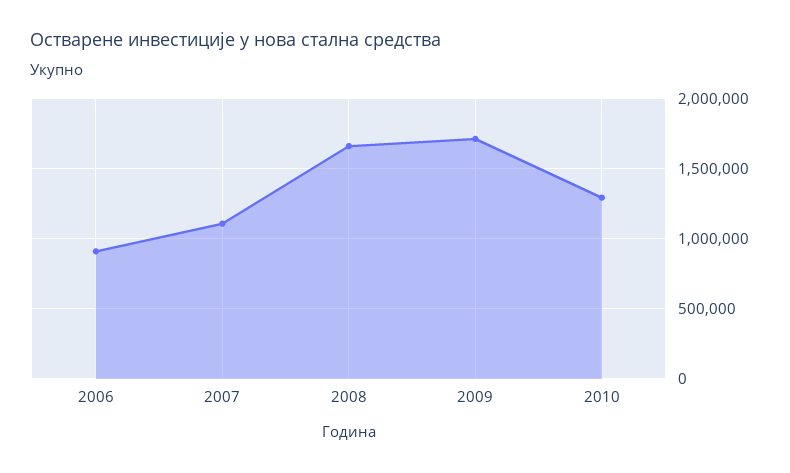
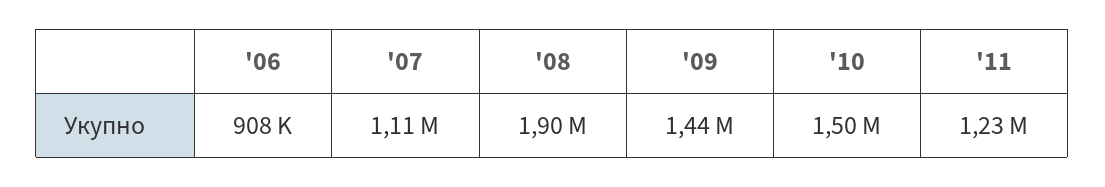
2008: 1650000 -> 1900000
2009: 1700000 -> 1440000
2010: 1300000 -> 1500000
'11: none -> 1230000

